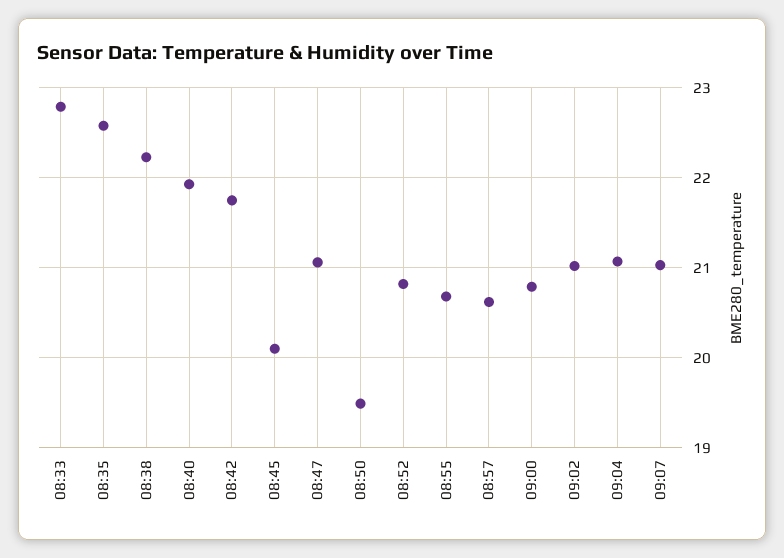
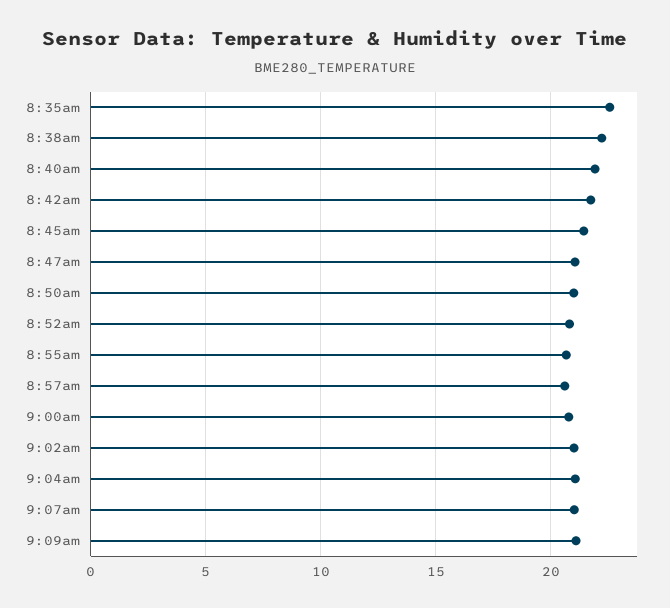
08:33: 22.8 -> none
08:45: 20.1 -> 21.5
08:50: 19.5 -> 21
9:09am: none -> 21

